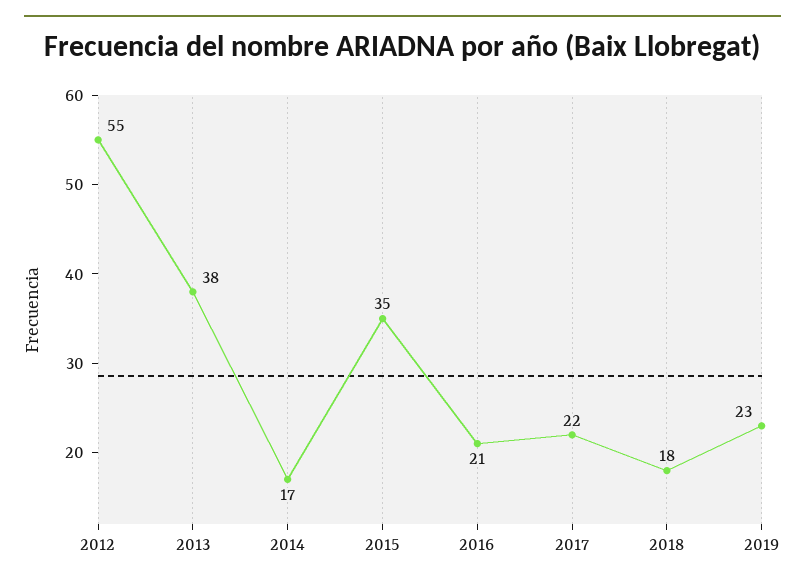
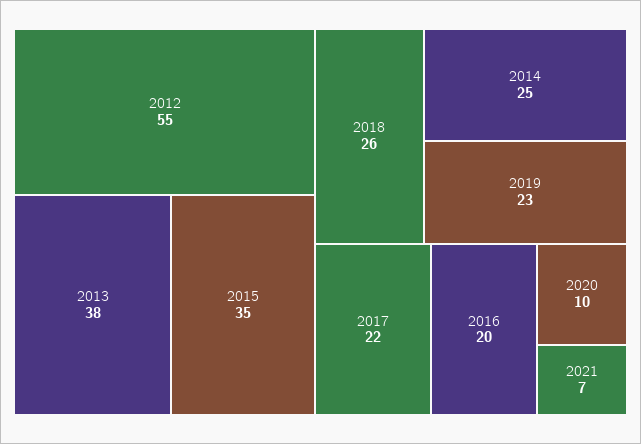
2014: 17 -> 25
2016: 21 -> 20
2018: 18 -> 26
2020: none -> 10
2021: none -> 7

